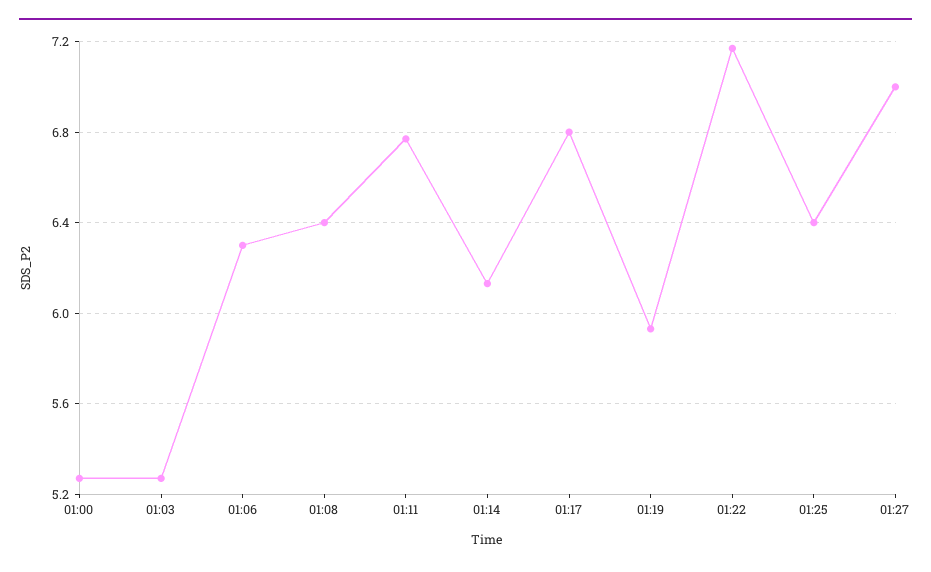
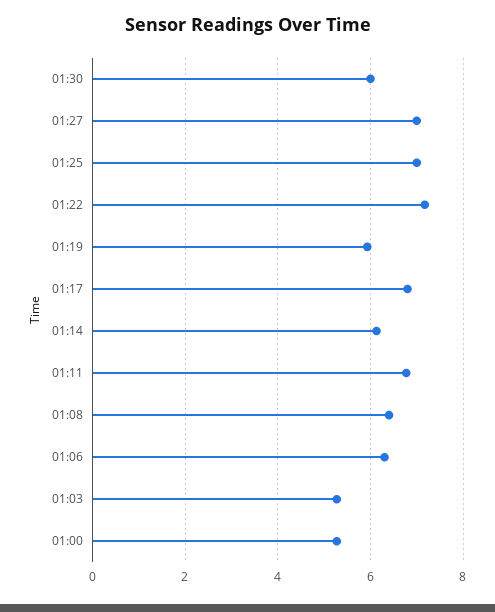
01:25: 6.4 -> 7
01:30: none -> 6

